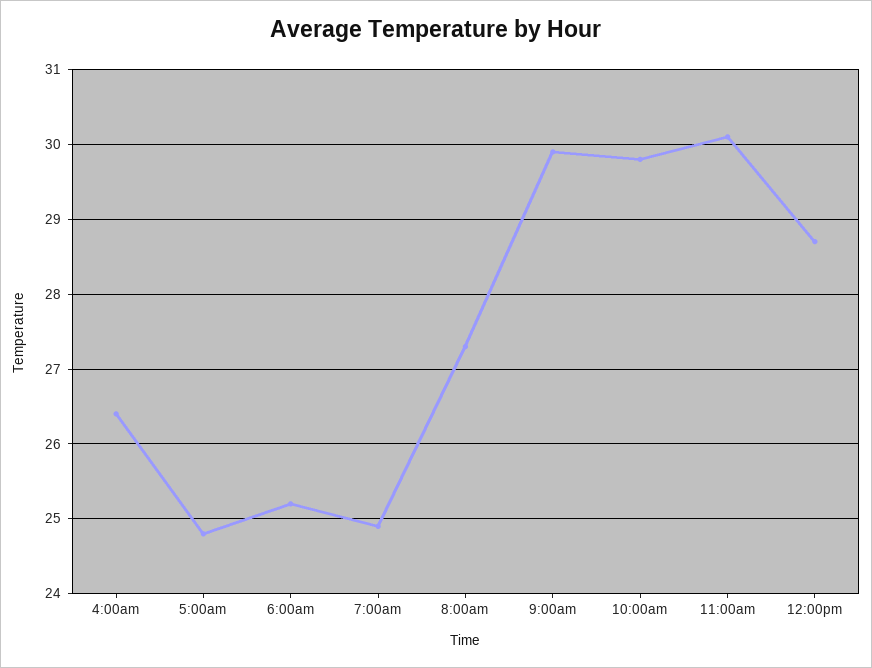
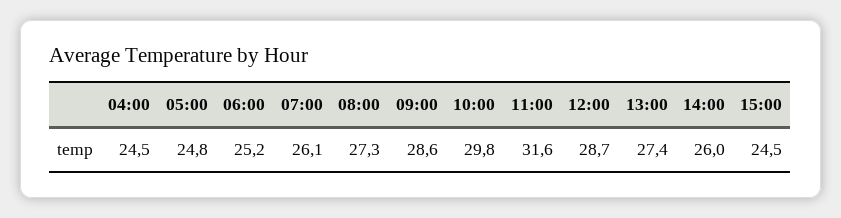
4:00am: 26.4 -> 24.5
7:00am: 24.9 -> 26.1
9:00am: 29.9 -> 28.6
11:00am: 30.1 -> 31.6
13:00: none -> 27.4
14:00: none -> 26
15:00: none -> 24.5

